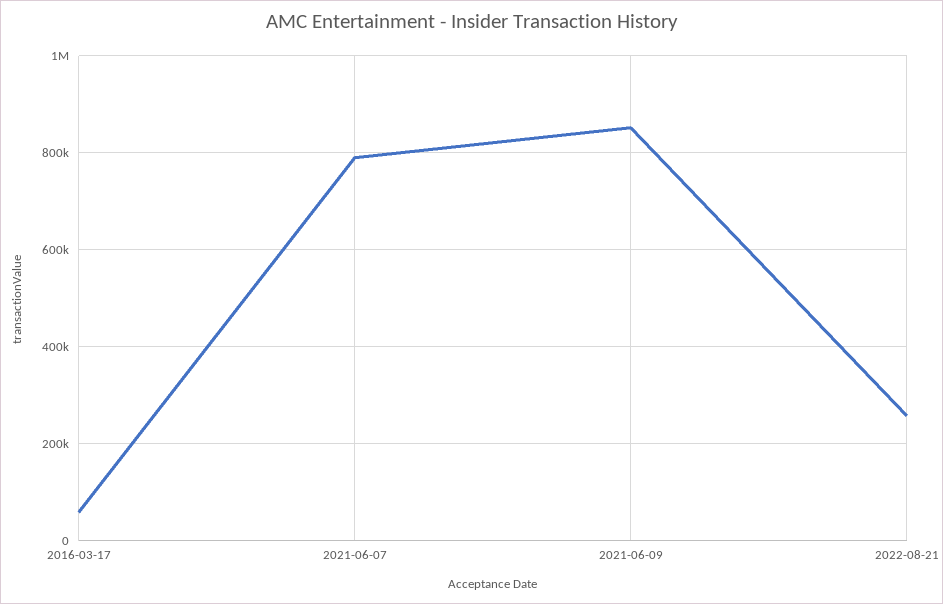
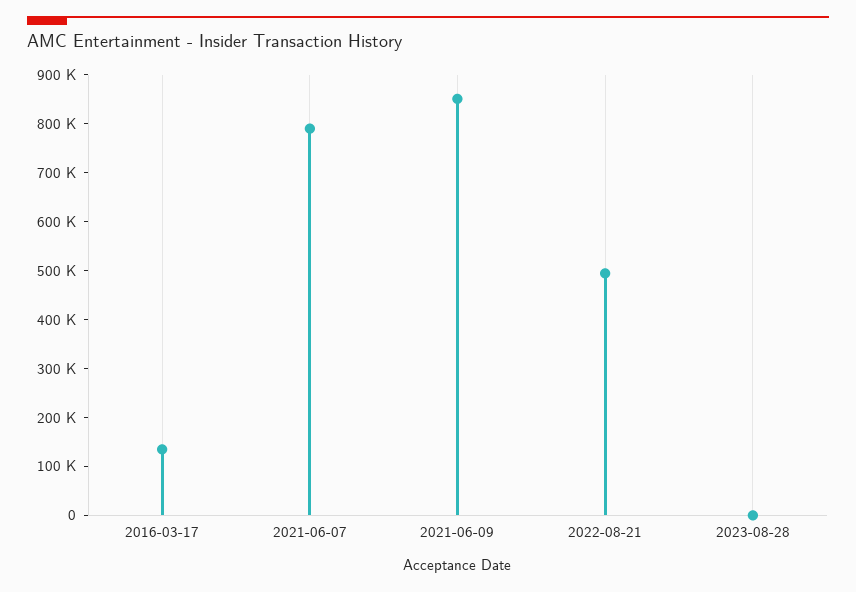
2016-03-17: 60000 -> 140000
2022-08-21: 260000 -> 500000
2023-08-28: none -> 0

